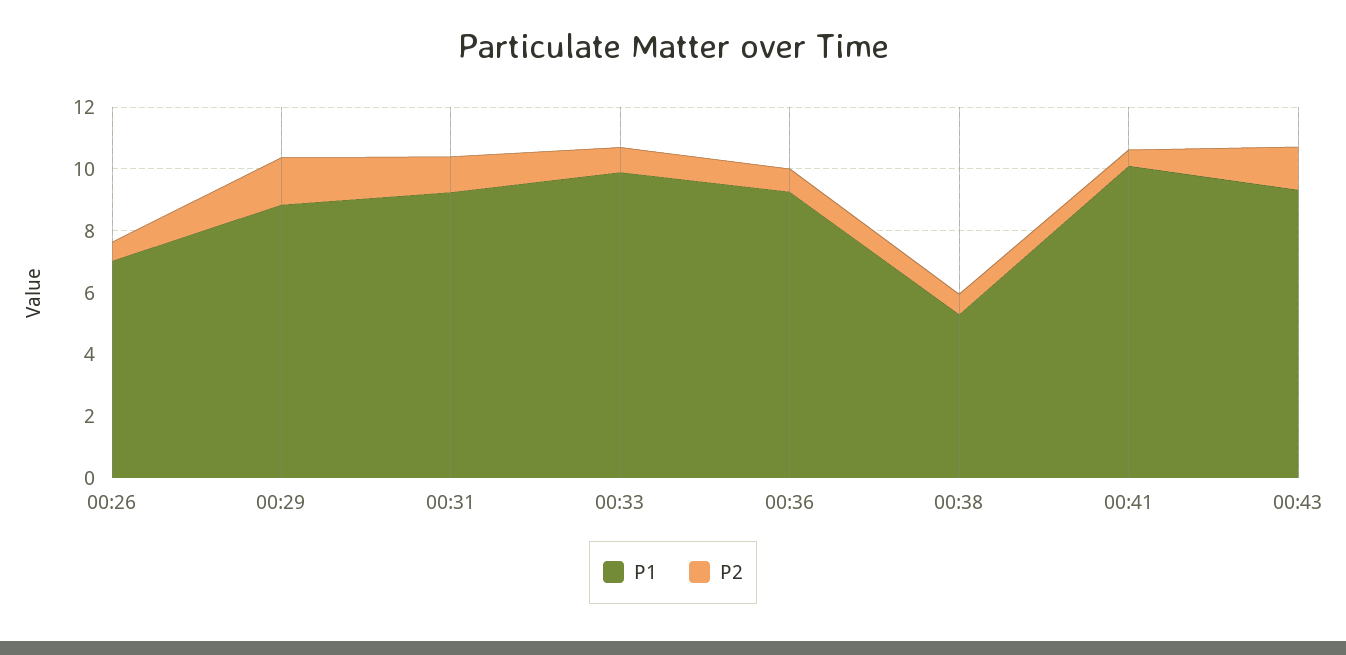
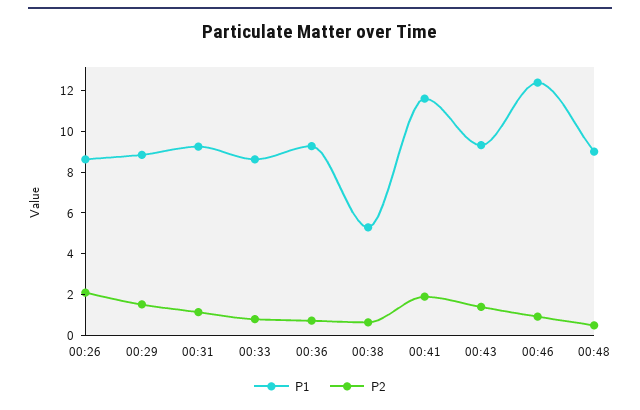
P1, 00:26: 7 -> 8.5
P2, 00:26: 0.5 -> 2
P1, 00:33: 10 -> 8.5
P1, 00:41: 10 -> 11.5
P2, 00:41: 0.5 -> 2
P1, 00:46: none -> 12.5
P2, 00:46: none -> 1
P1, 00:48: none -> 9
P2, 00:48: none -> 0.5

